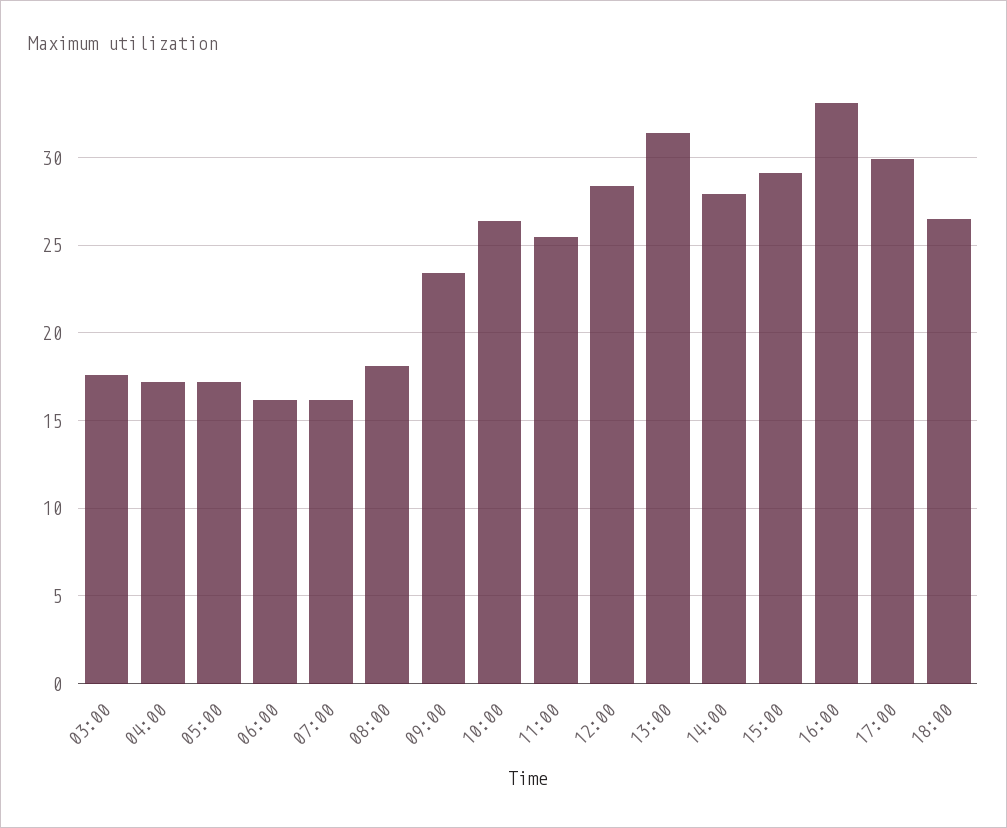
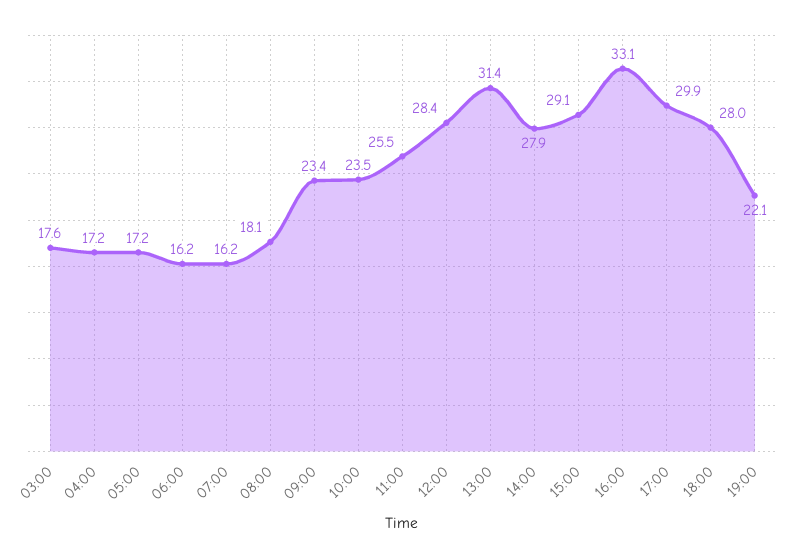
10:00: 26.5 -> 23.5
18:00: 26.5 -> 28
19:00: none -> 22.1

